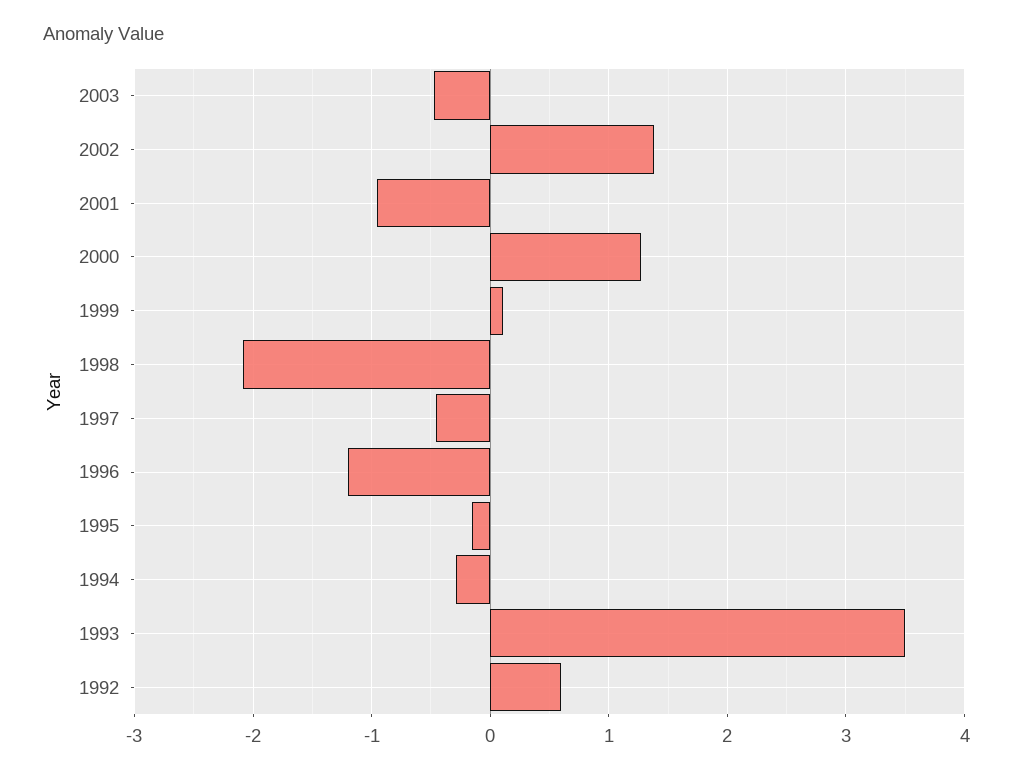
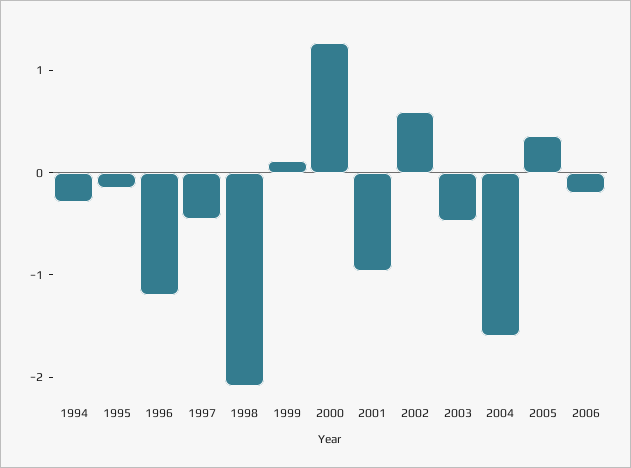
2002: 1.4 -> 0.6
1993: 3.5 -> none
1992: 0.6 -> none
2004: none -> -1.6
2005: none -> 0.4
2006: none -> -0.2

